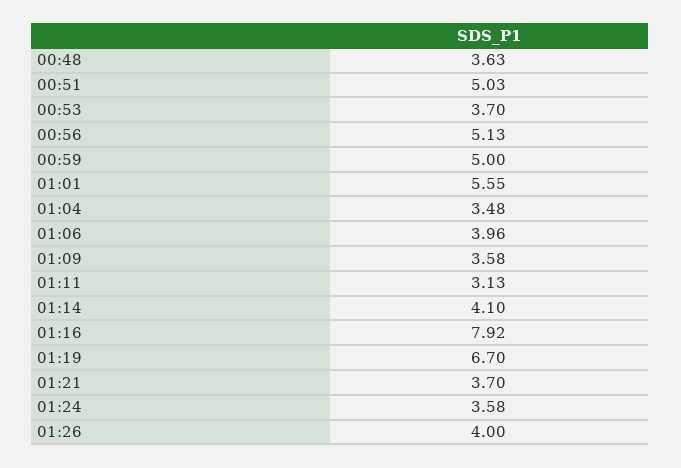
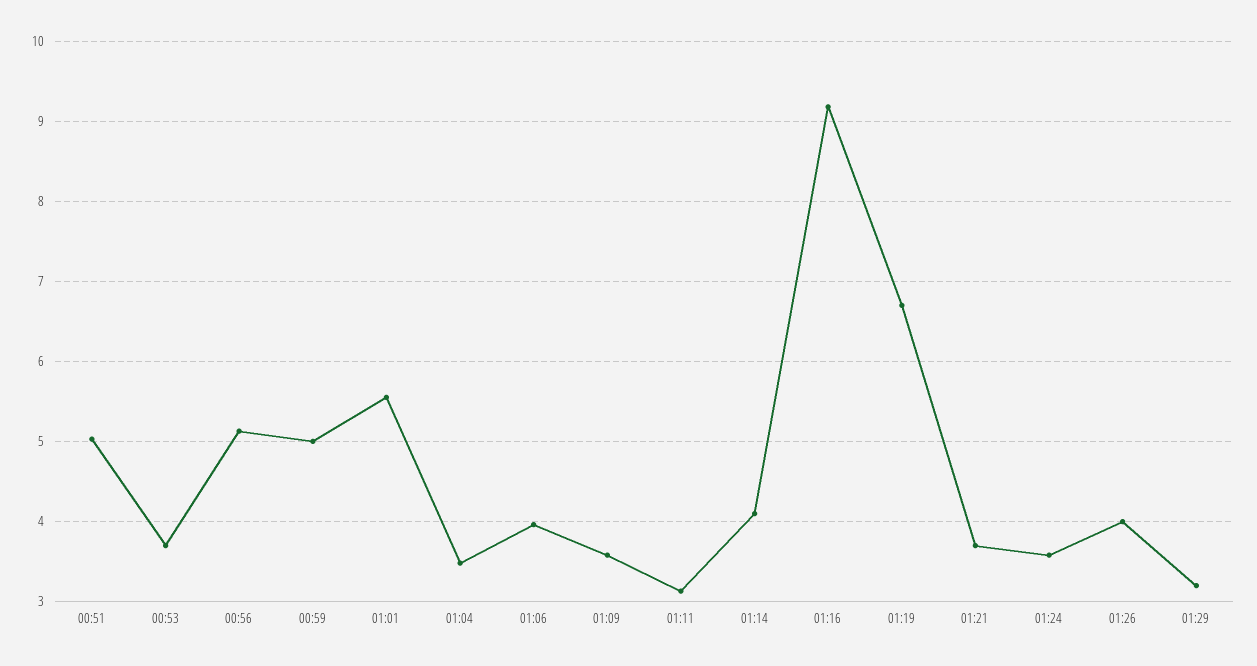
00:48: 3.63 -> none
01:16: 7.92 -> 9.2
01:29: none -> 3.2

